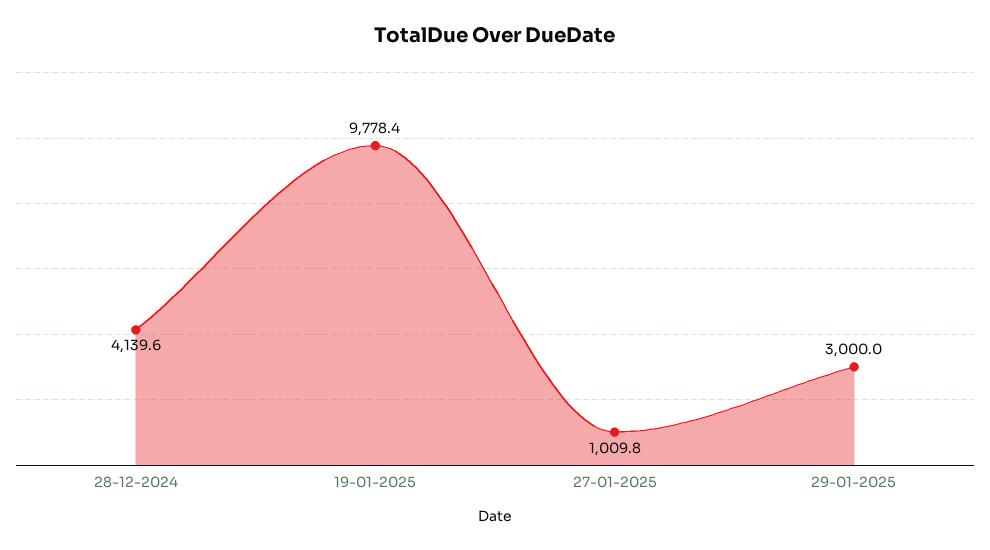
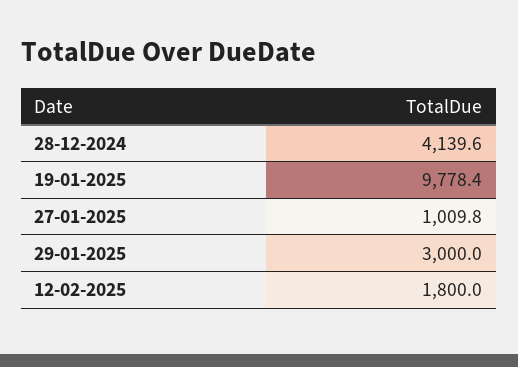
12-02-2025: none -> 1800

